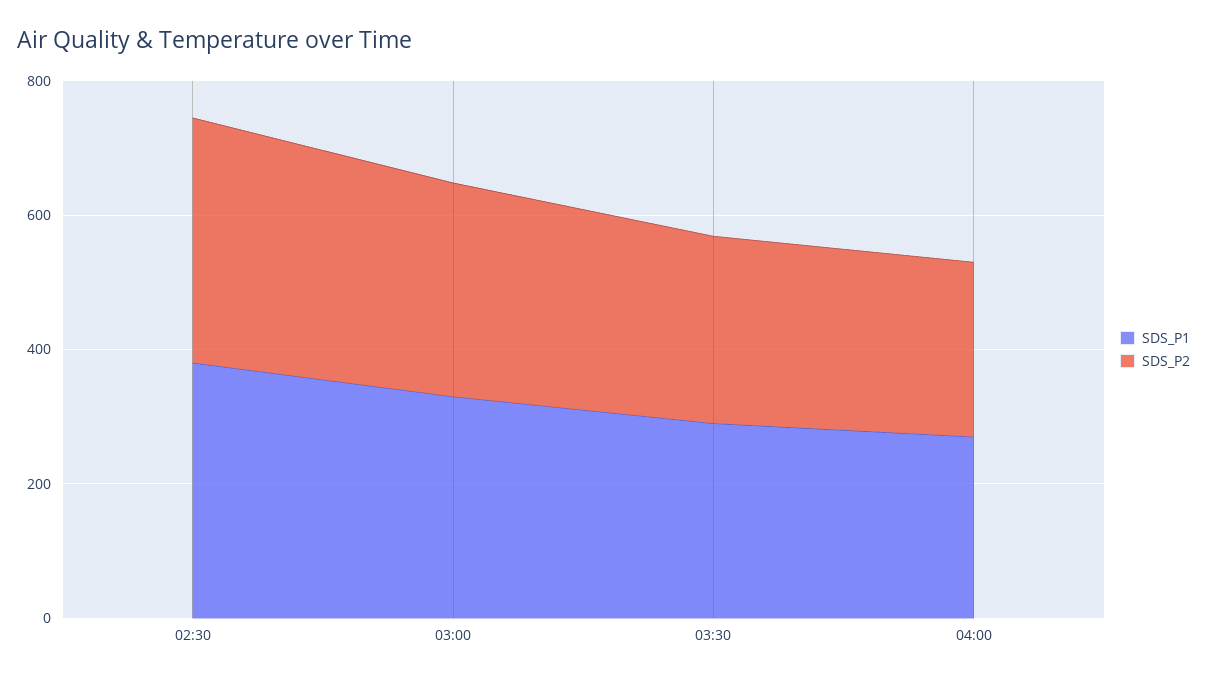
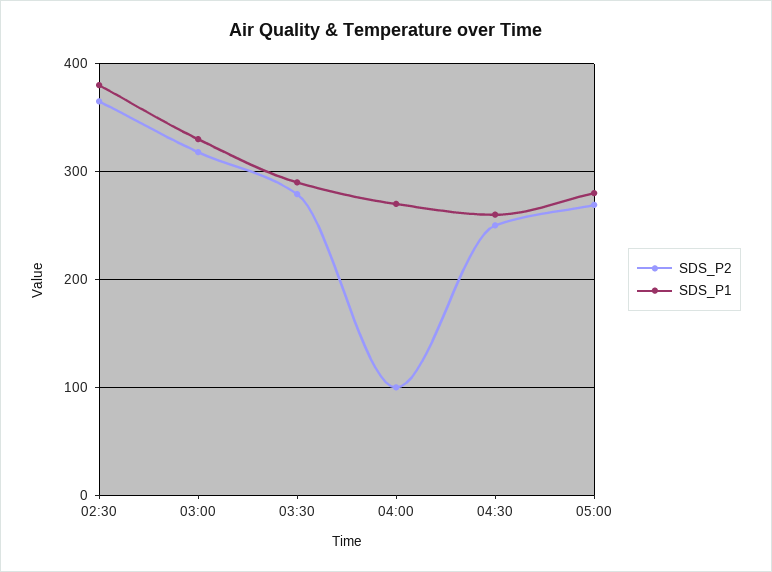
SDS_P2, 04:00: 250 -> 100
SDS_P2, 04:30: none -> 250
SDS_P1, 04:30: none -> 260
SDS_P2, 05:00: none -> 270
SDS_P1, 05:00: none -> 280

